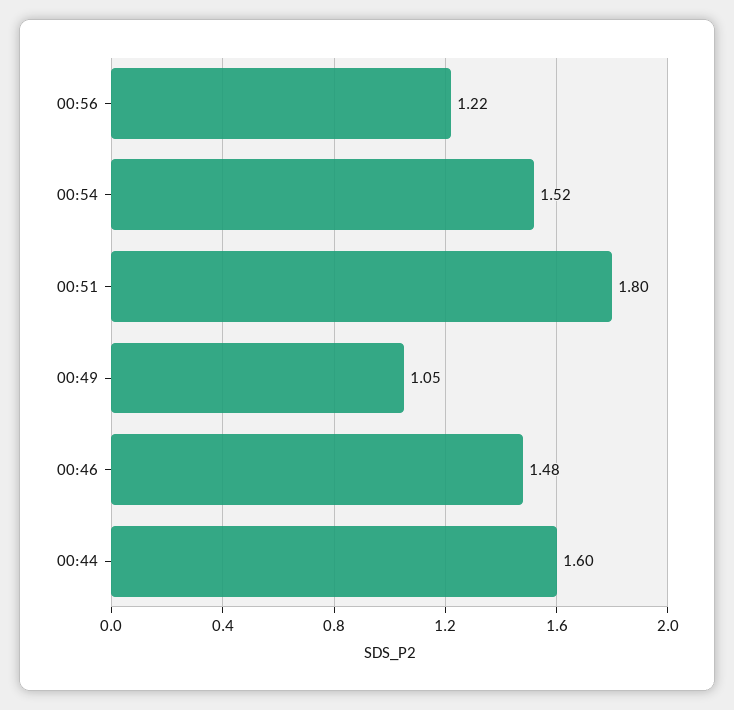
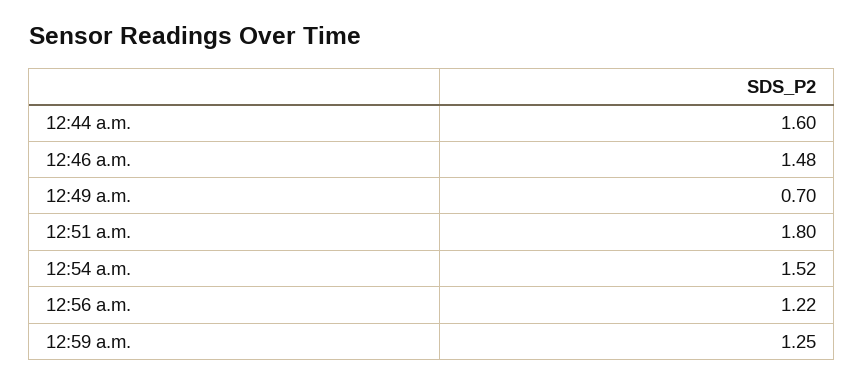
00:49: 1.05 -> 0.7
12:59 a.m.: none -> 1.25

